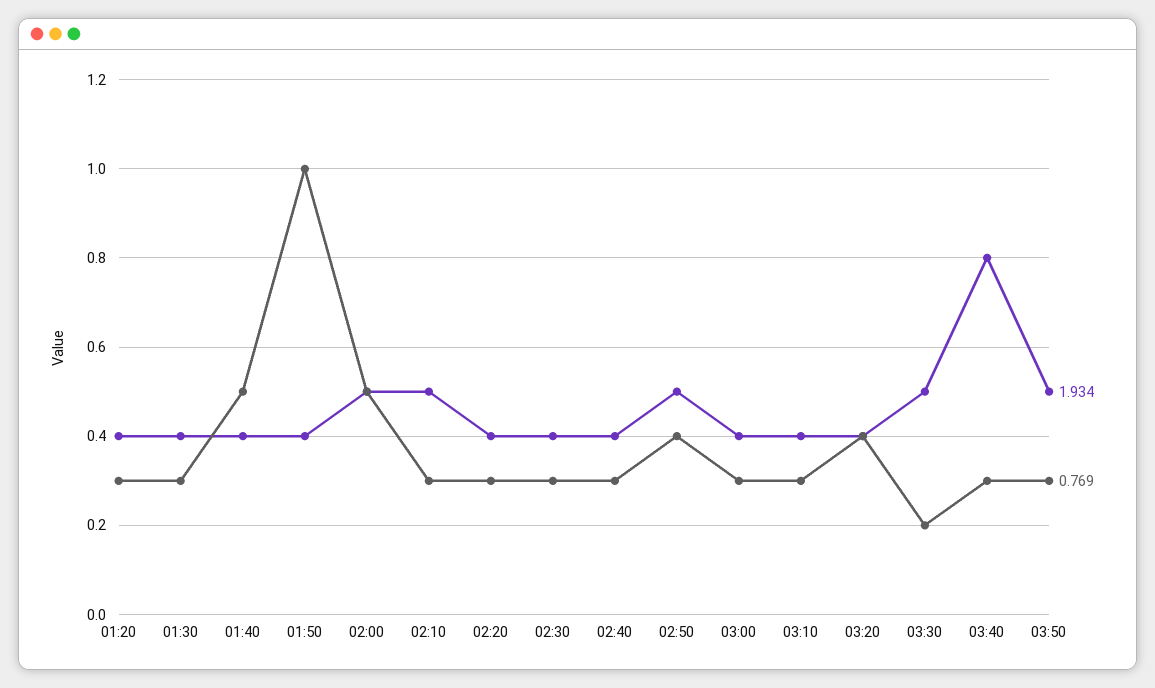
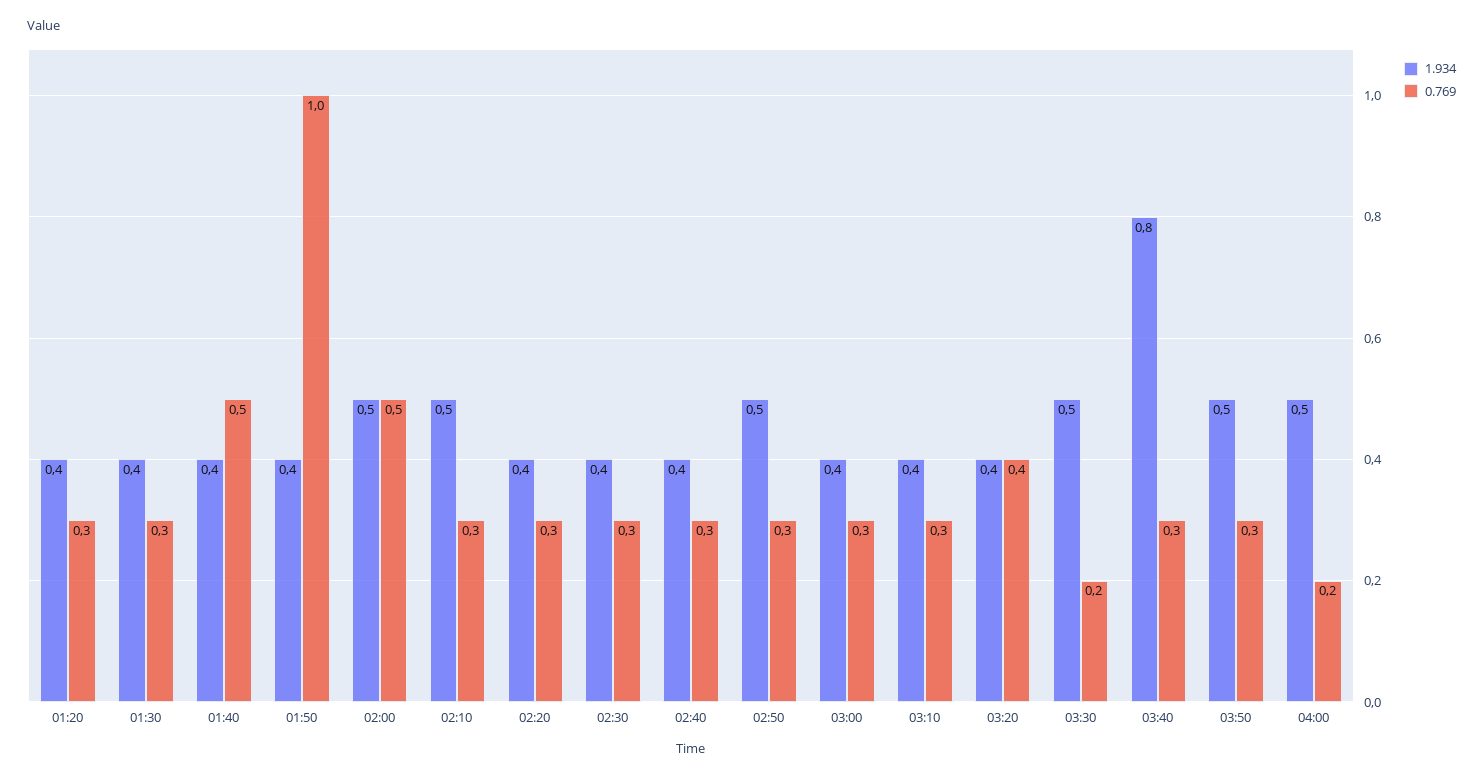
0.769, 02:50: 0.4 -> 0.3
1.934, 04:00: none -> 0.5
0.769, 04:00: none -> 0.2

